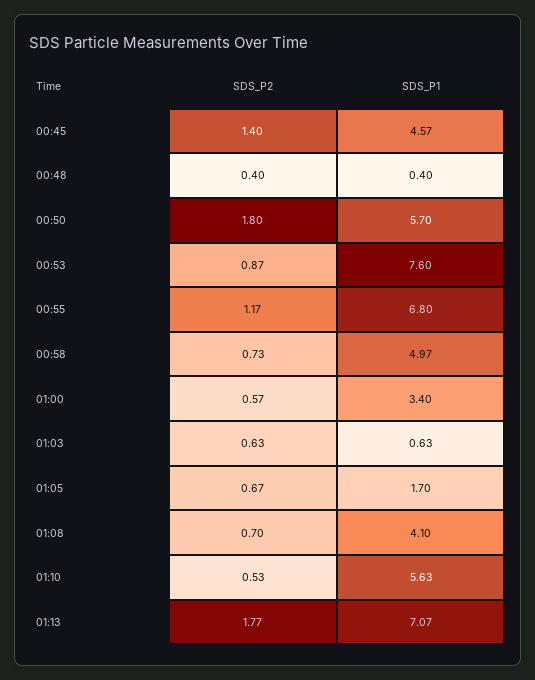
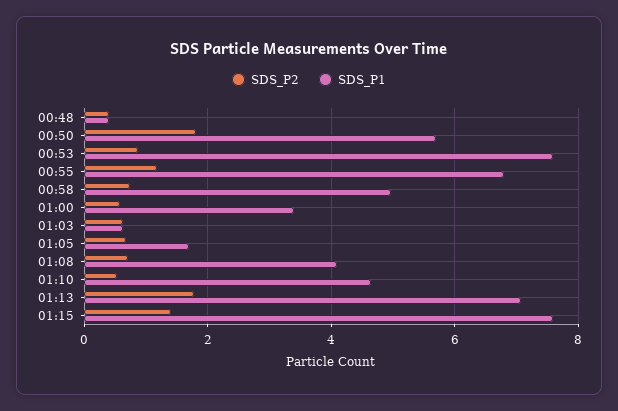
SDS_P2, 00:45: 1.4 -> none
SDS_P1, 00:45: 4.57 -> none
SDS_P1, 01:10: 5.63 -> 4.6
SDS_P2, 01:15: none -> 1.4
SDS_P1, 01:15: none -> 7.6

